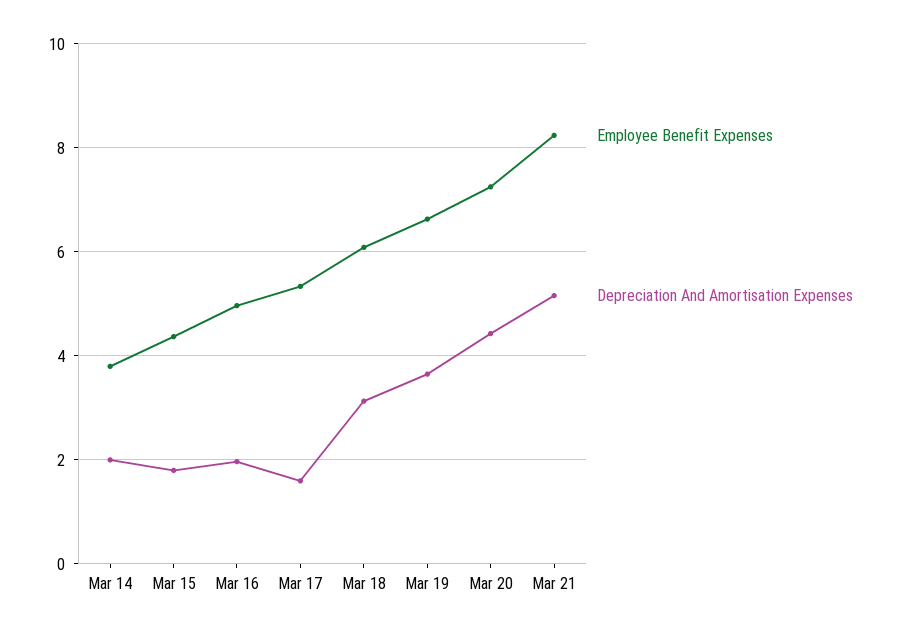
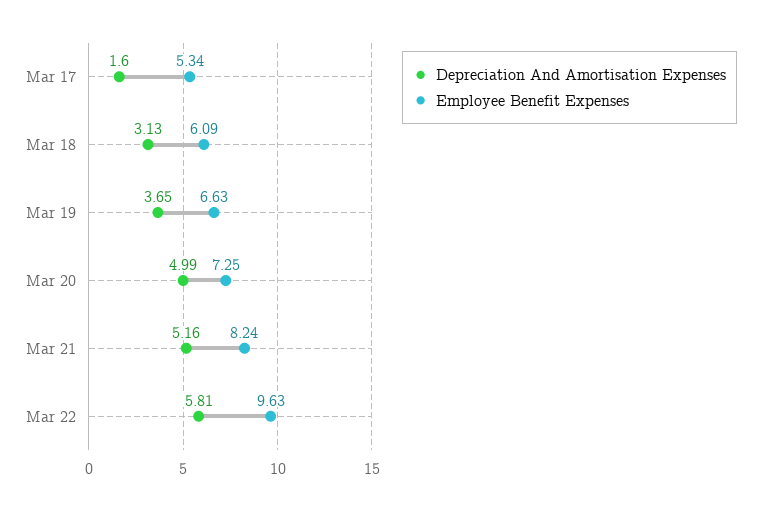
Employee Benefit Expenses, Mar 14: 3.8 -> none
Depreciation And Amortisation Expenses, Mar 14: 2 -> none
Employee Benefit Expenses, Mar 15: 4.4 -> none
Depreciation And Amortisation Expenses, Mar 15: 1.8 -> none
Employee Benefit Expenses, Mar 16: 5 -> none
Depreciation And Amortisation Expenses, Mar 16: 2 -> none
Depreciation And Amortisation Expenses, Mar 20: 4.4 -> 4.99
Depreciation And Amortisation Expenses, Mar 22: none -> 5.81
Employee Benefit Expenses, Mar 22: none -> 9.63

